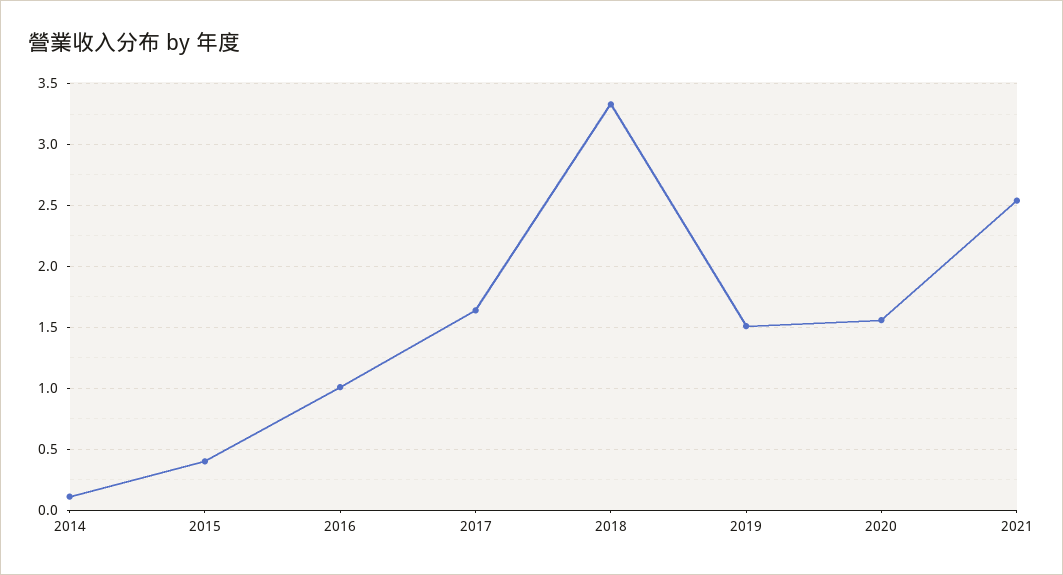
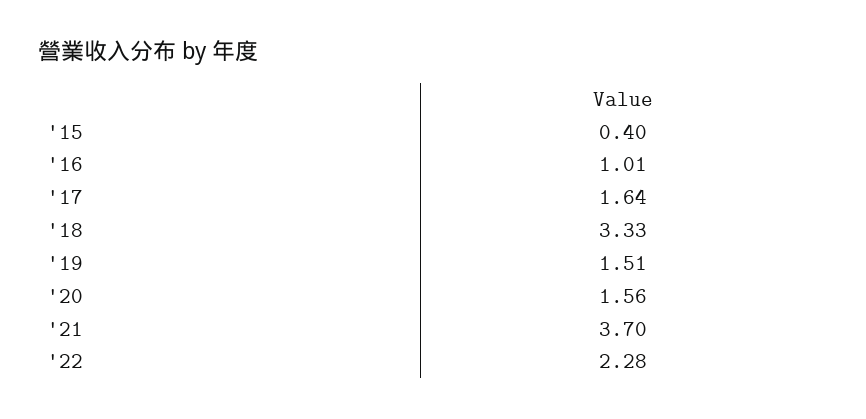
2014: 0.1 -> none
2021: 2.55 -> 3.7
'22: none -> 2.28

